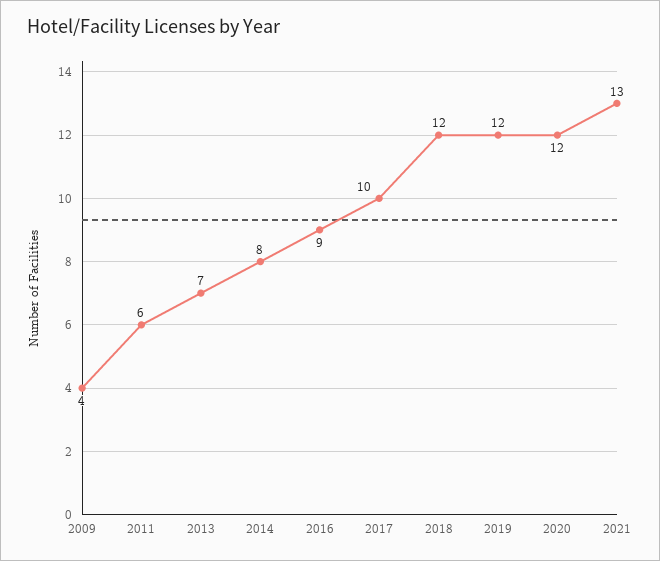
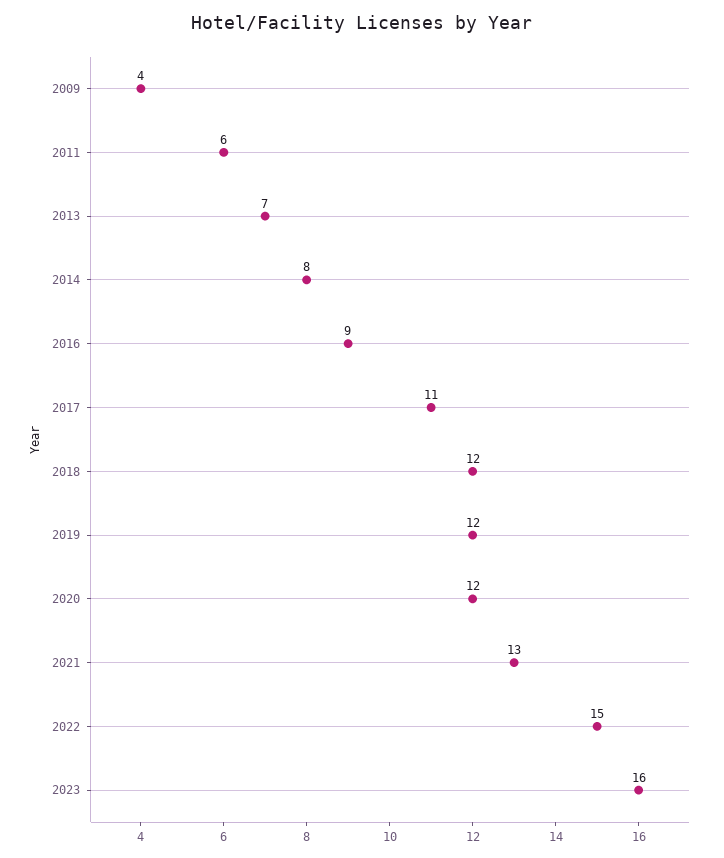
2017: 10 -> 11
2022: none -> 15
2023: none -> 16

